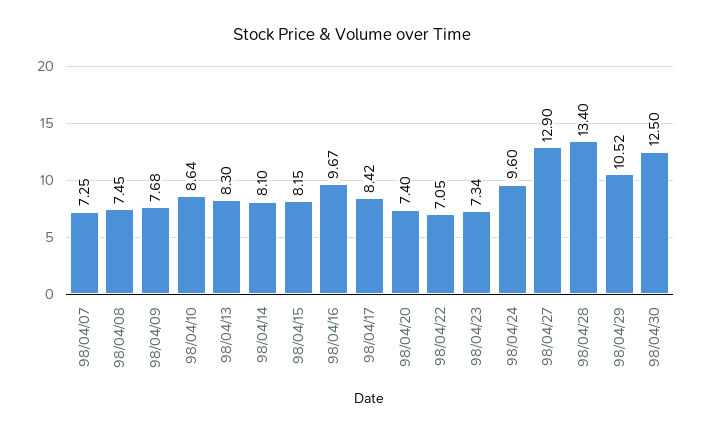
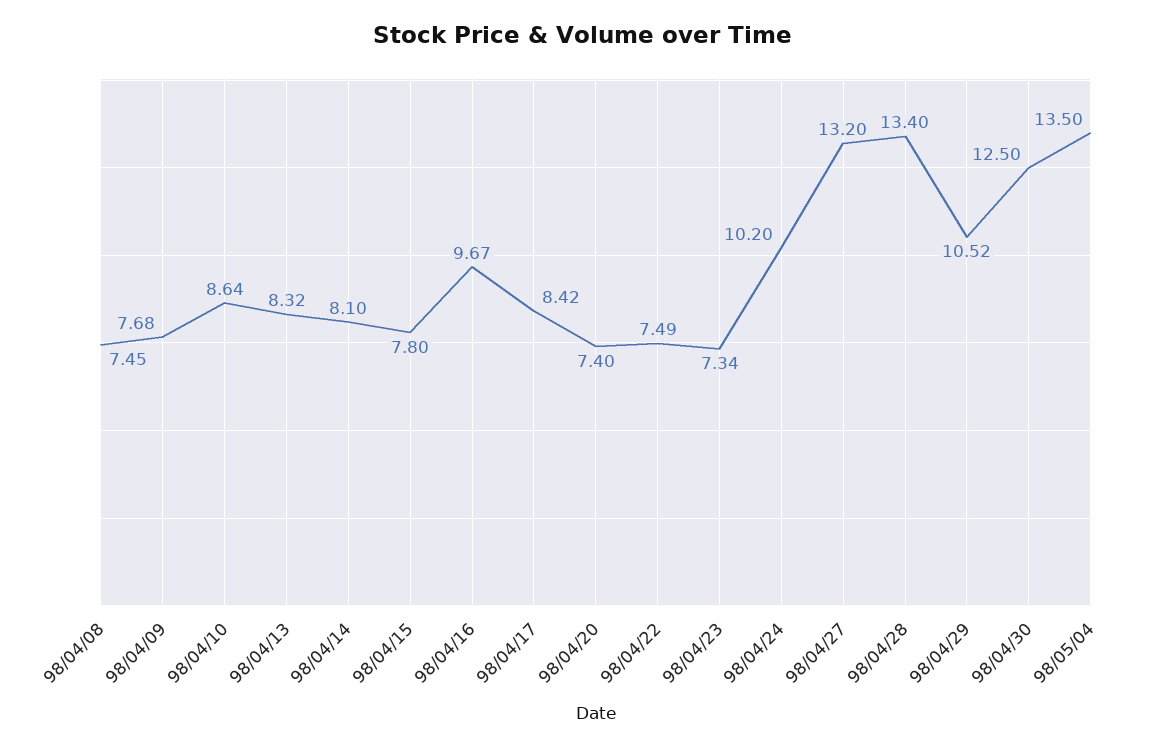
98/04/07: 7.25 -> none
98/04/13: 8.3 -> 8.32
98/04/15: 8.15 -> 7.8
98/04/22: 7.05 -> 7.49
98/04/24: 9.6 -> 10.2
98/04/27: 12.9 -> 13.2
98/05/04: none -> 13.5

